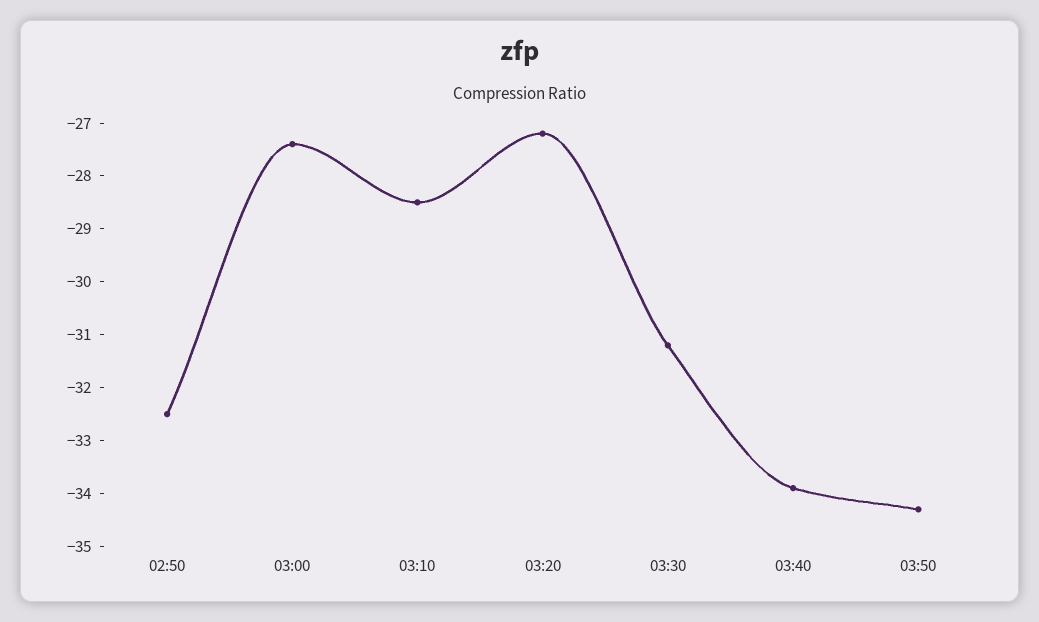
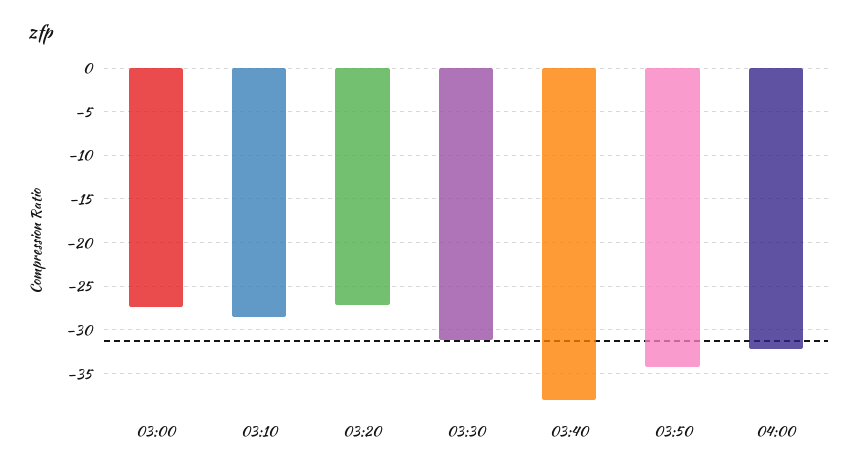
02:50: -32.5 -> none
03:40: -34 -> -38
04:00: none -> -32

